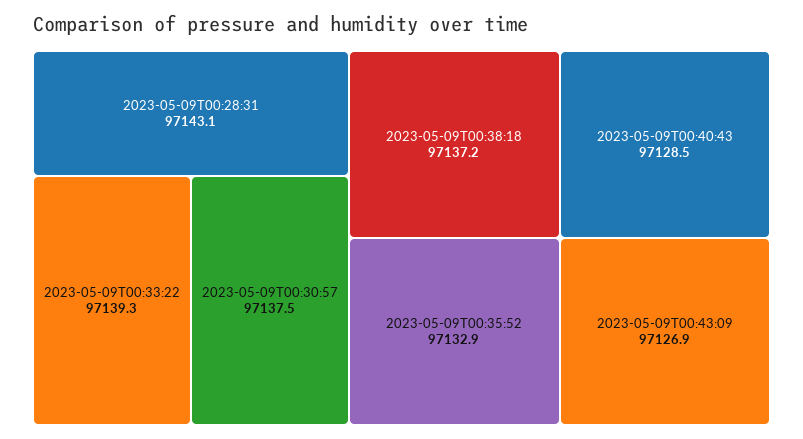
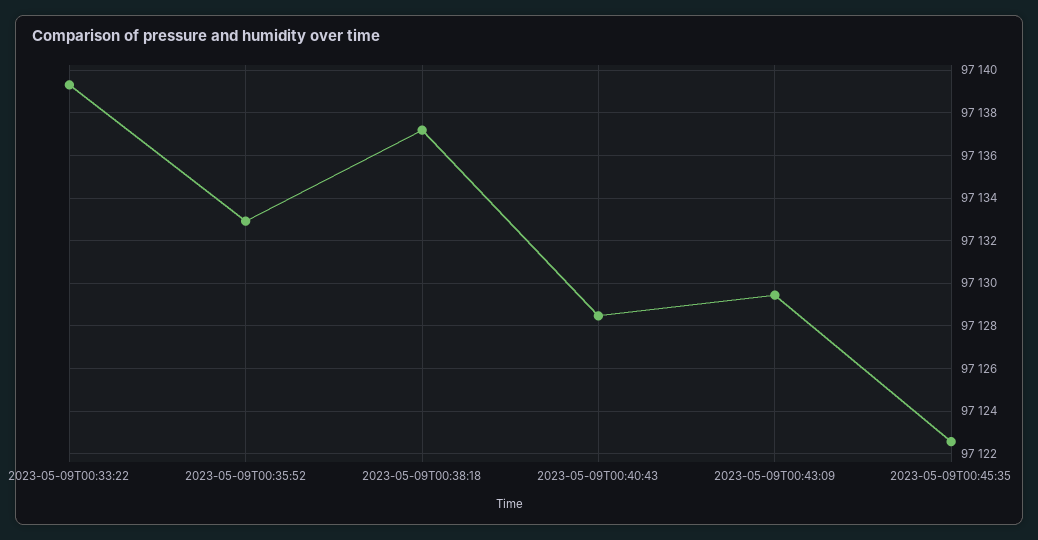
2023-05-09T00:28:31: 97143.1 -> none
2023-05-09T00:30:57: 97137.5 -> none
2023-05-09T00:43:09: 97126.9 -> 97129.5
2023-05-09T00:45:35: none -> 97122.5

